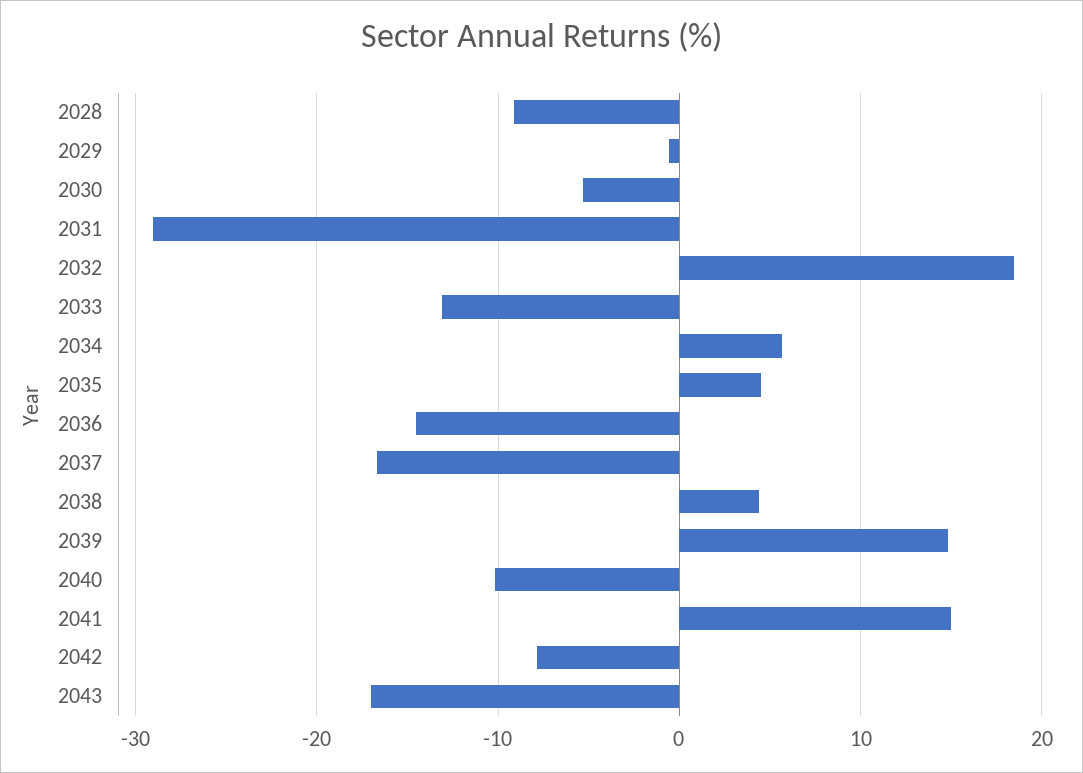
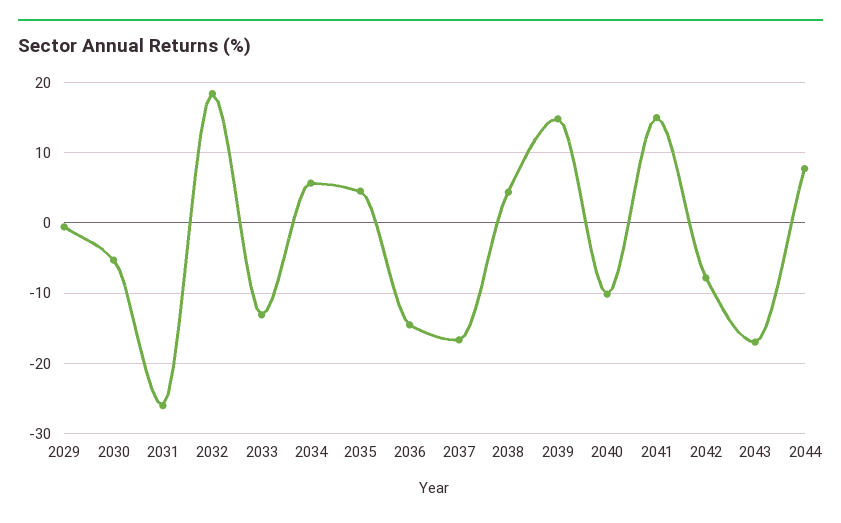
2028: -9 -> none
2031: -29 -> -26
2044: none -> 8

